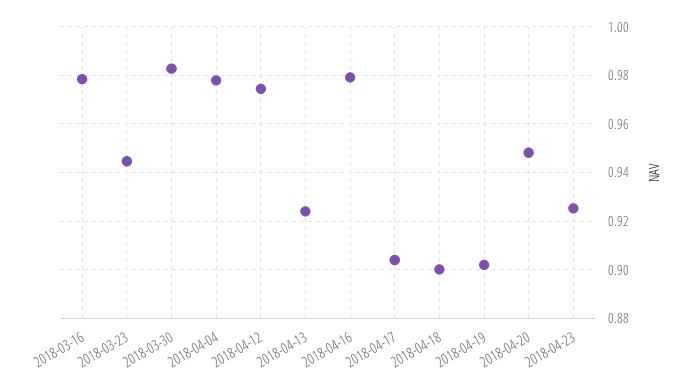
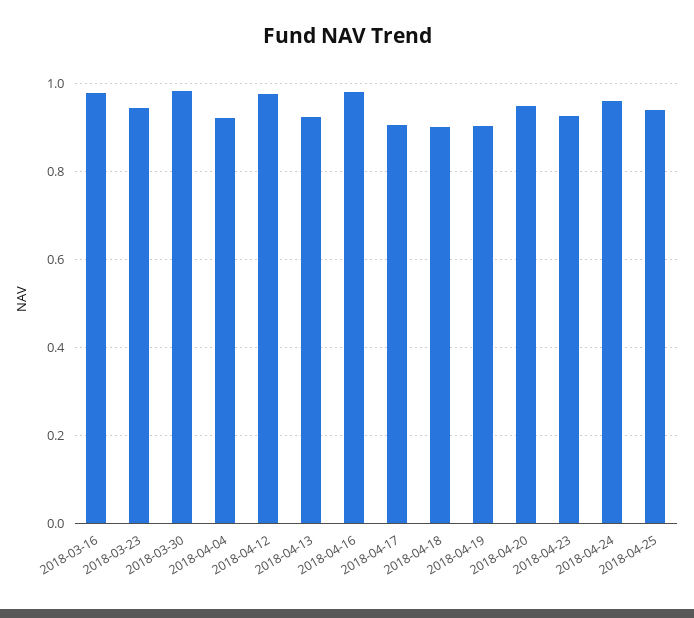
2018-04-04: 0.9775 -> 0.92
2018-04-24: none -> 0.96
2018-04-25: none -> 0.94

